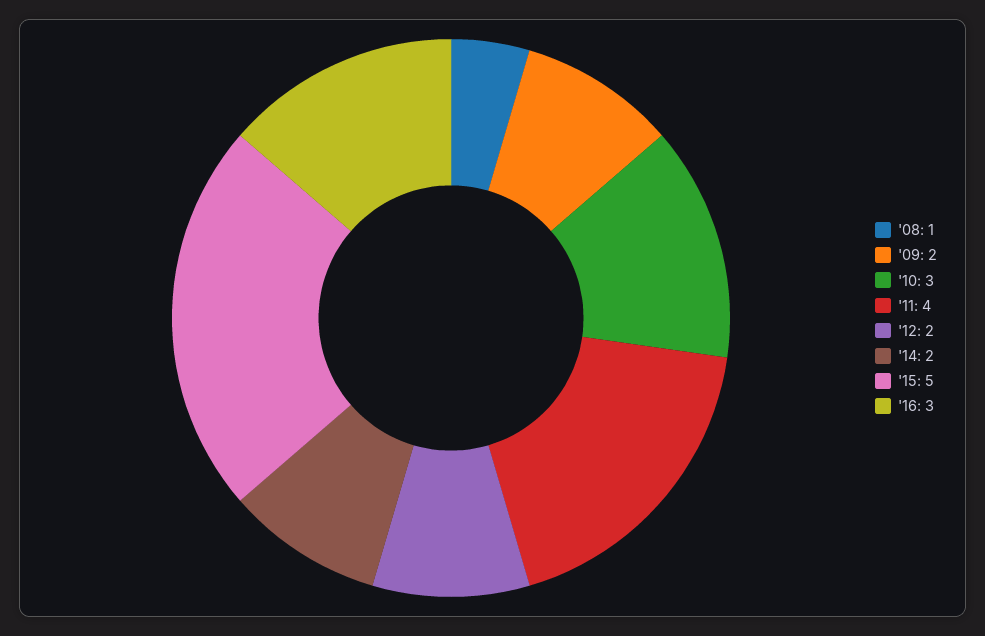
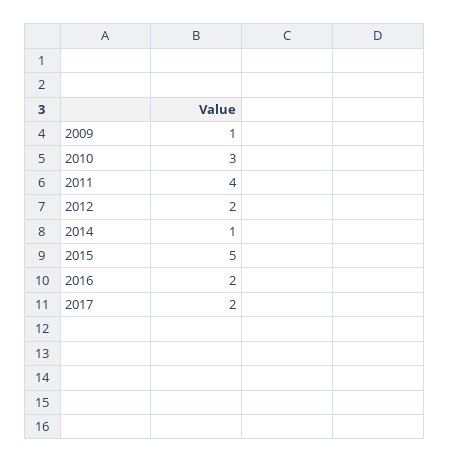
'08: 1 -> none
'09: 2 -> 1
'14: 2 -> 1
'16: 3 -> 2
2017: none -> 2

